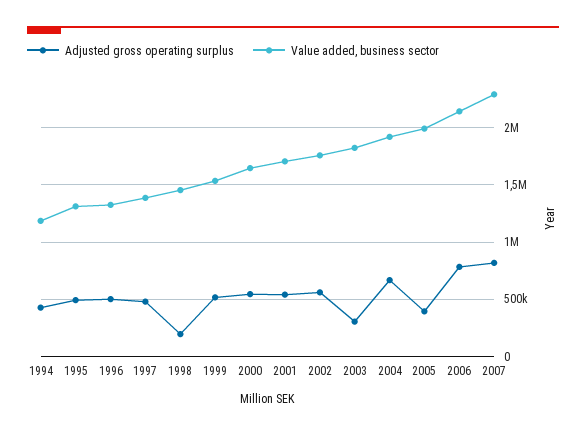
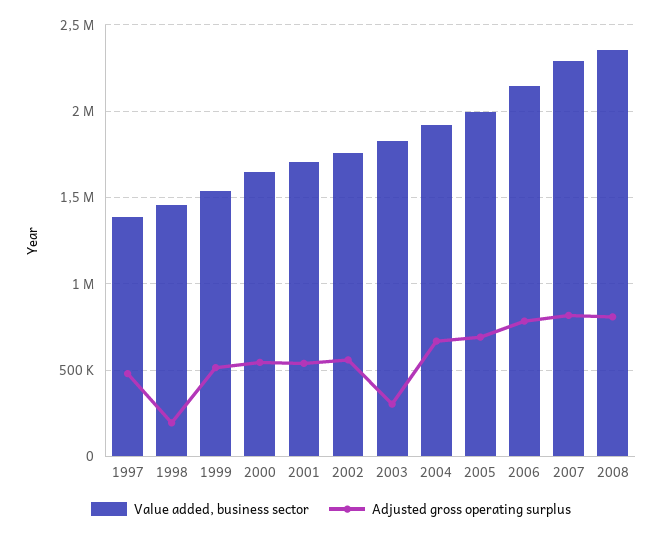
Adjusted gross operating surplus, 1994: 400000 -> none
Value added, business sector, 1994: 1200000 -> none
Adjusted gross operating surplus, 1995: 500000 -> none
Value added, business sector, 1995: 1300000 -> none
Adjusted gross operating surplus, 1996: 500000 -> none
Value added, business sector, 1996: 1300000 -> none
Adjusted gross operating surplus, 2005: 400000 -> 700000
Value added, business sector, 2008: none -> 2350000
Adjusted gross operating surplus, 2008: none -> 800000

